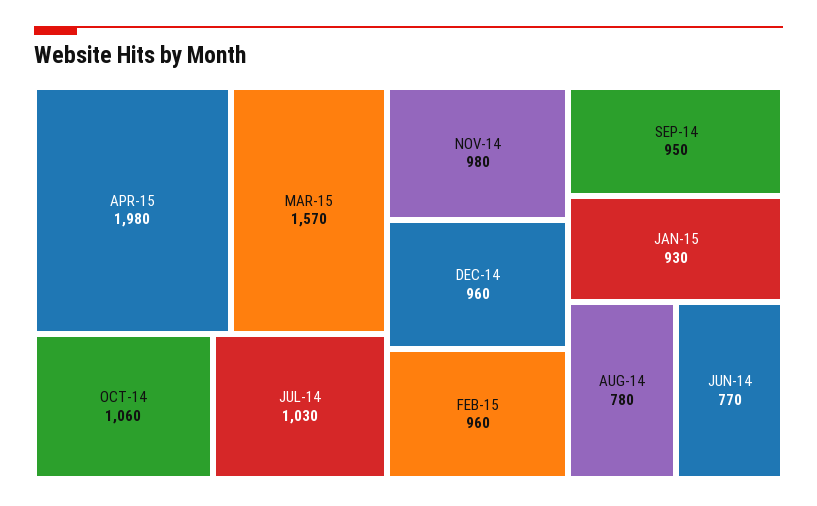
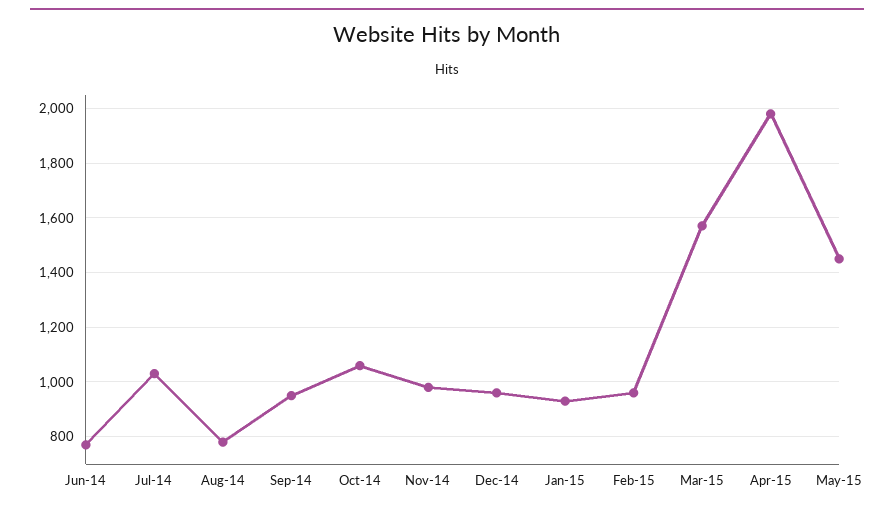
May-15: none -> 1450

